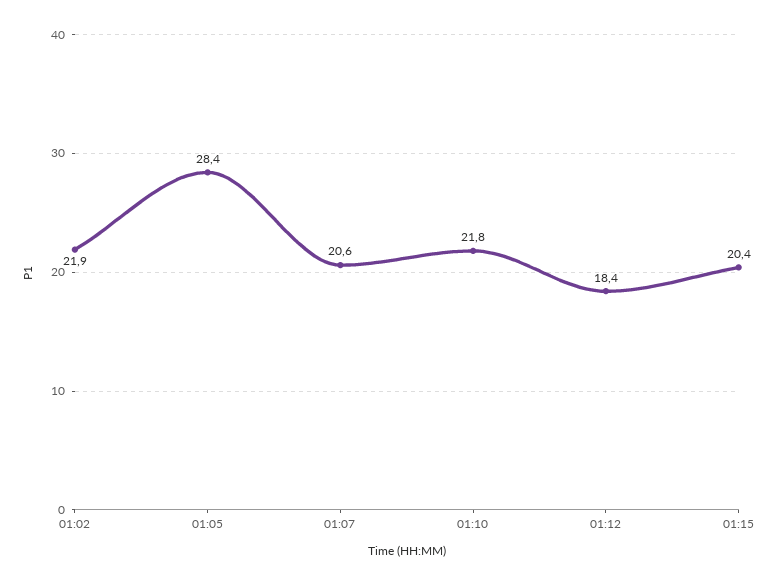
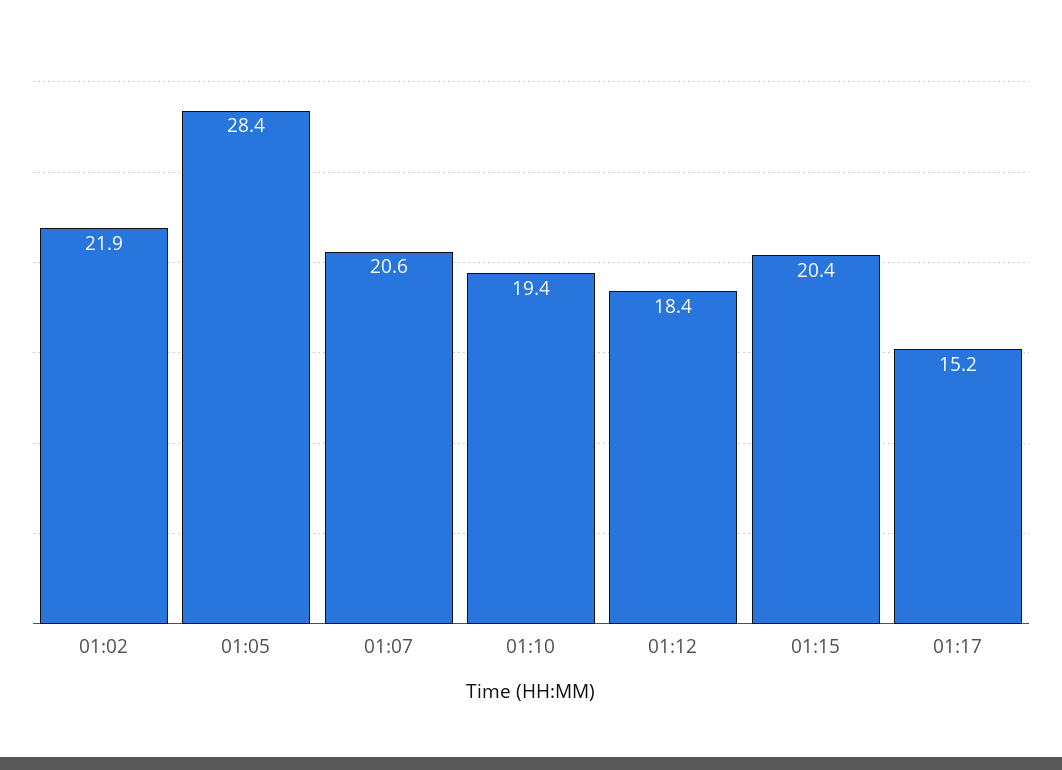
01:10: 21.8 -> 19.4
01:17: none -> 15.2

